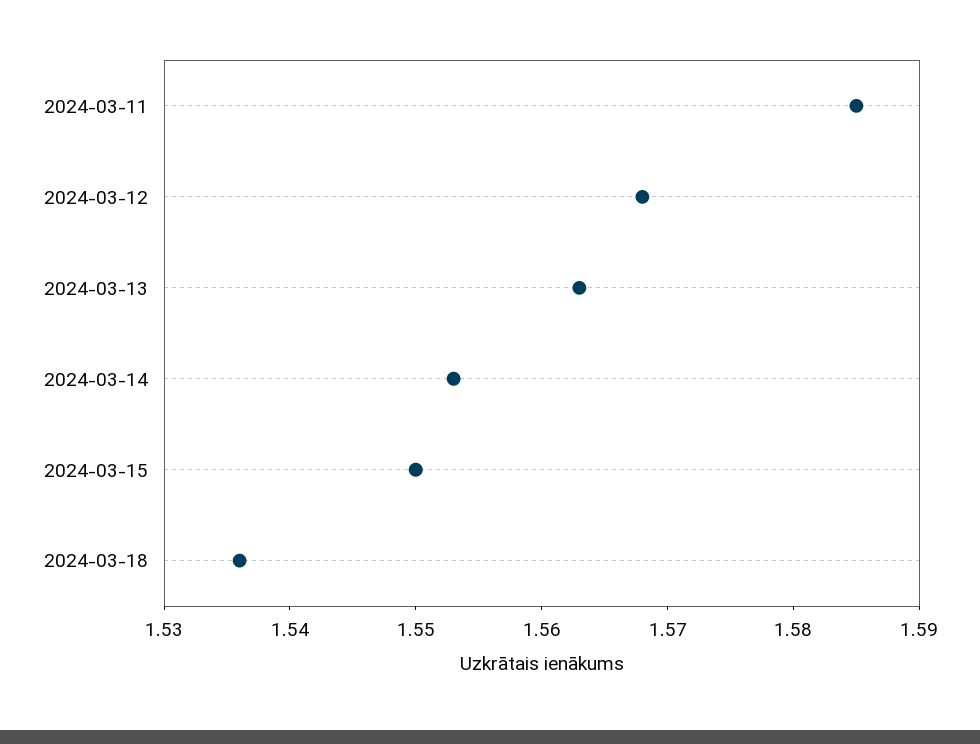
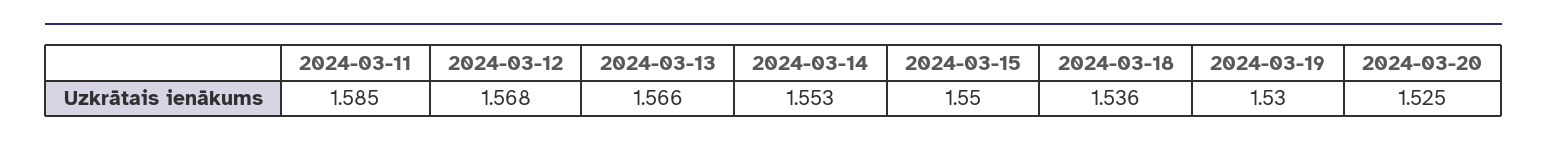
2024-03-13: 1.563 -> 1.566
2024-03-19: none -> 1.53
2024-03-20: none -> 1.525

